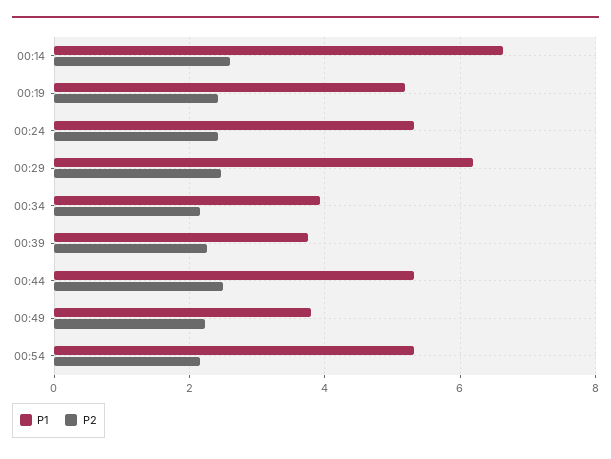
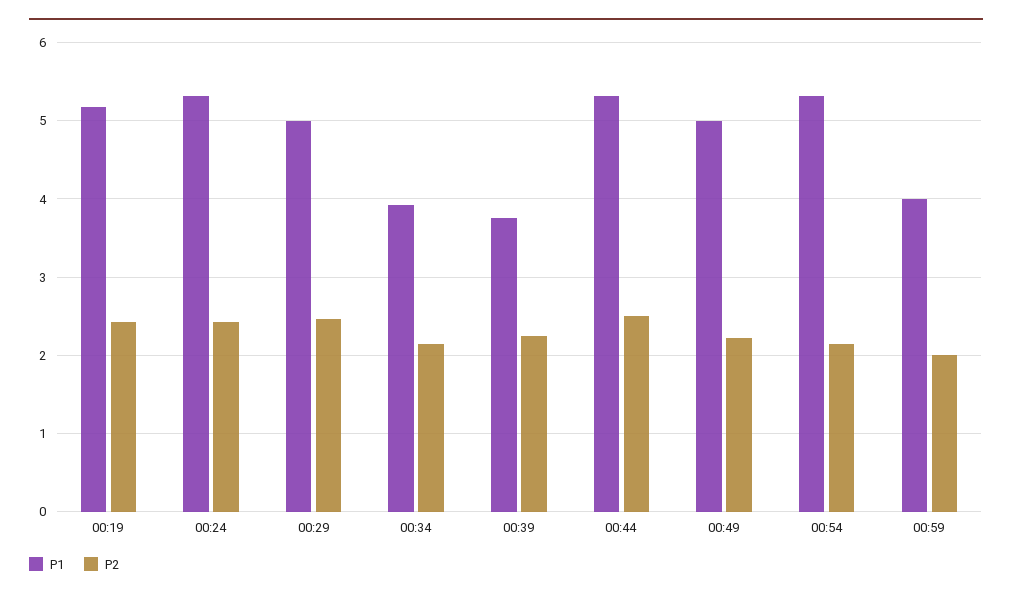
P1, 00:14: 6.6 -> none
P2, 00:14: 2.6 -> none
P1, 00:29: 6.2 -> 5
P1, 00:49: 3.8 -> 5
P1, 00:59: none -> 4
P2, 00:59: none -> 2

